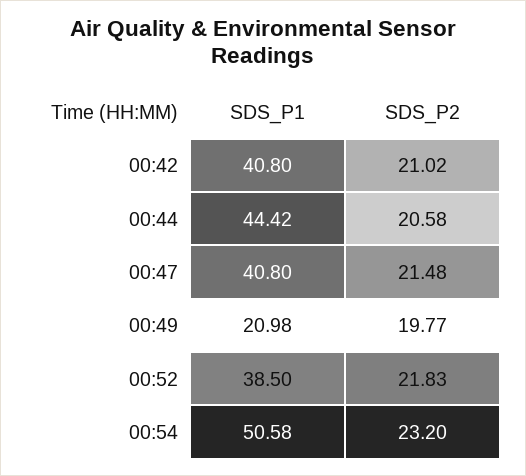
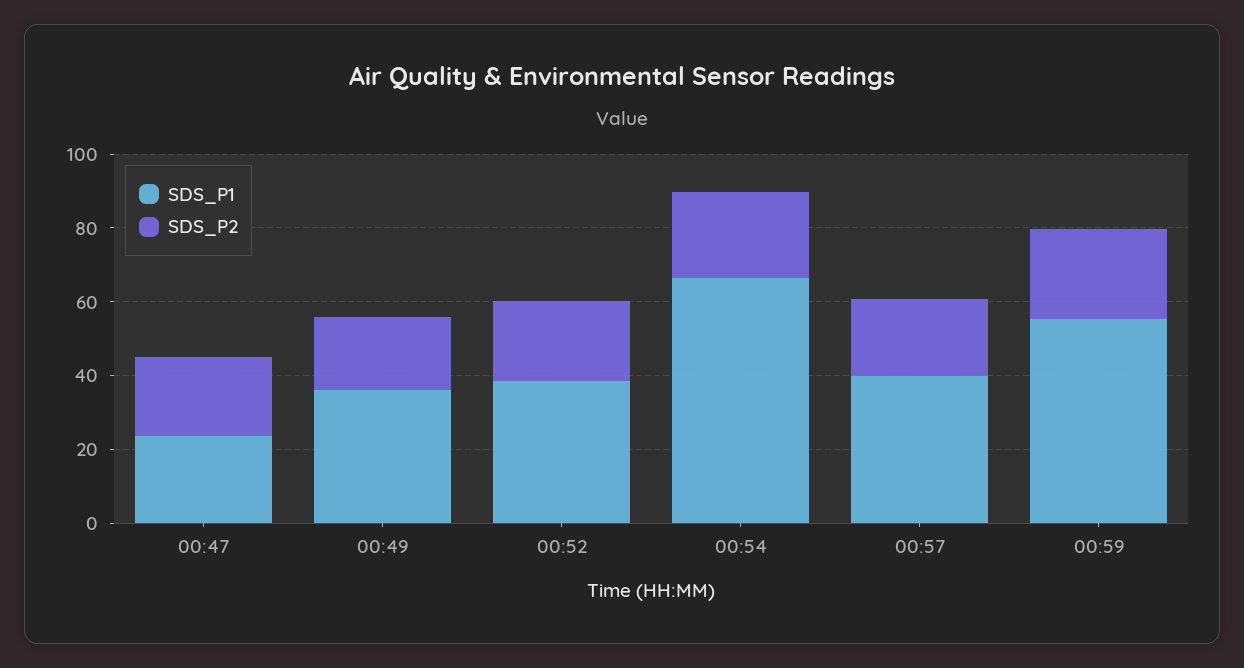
SDS_P1, 00:42: 40.8 -> none
SDS_P2, 00:42: 21.02 -> none
SDS_P1, 00:44: 44.42 -> none
SDS_P2, 00:44: 20.58 -> none
SDS_P1, 00:47: 40.8 -> 25
SDS_P1, 00:49: 20.98 -> 35
SDS_P1, 00:54: 50.58 -> 65
SDS_P1, 00:57: none -> 40
SDS_P2, 00:57: none -> 20
SDS_P1, 00:59: none -> 55
SDS_P2, 00:59: none -> 25

